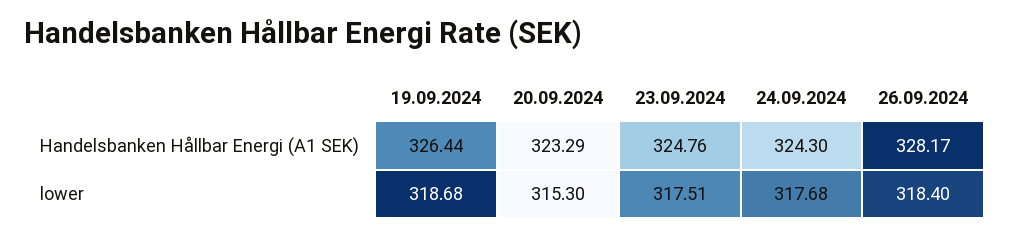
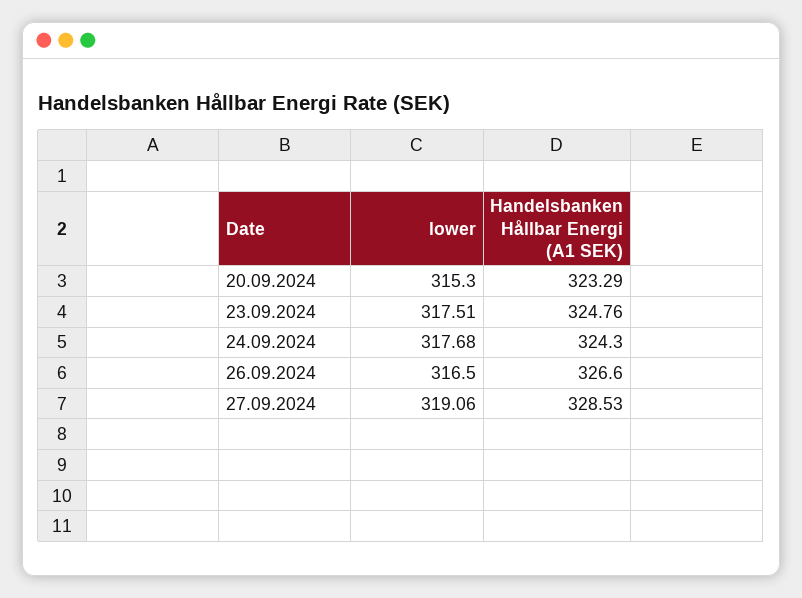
19.09.2024, Handelsbanken Hållbar Energi (A1 SEK): 326.44 -> none
26.09.2024, Handelsbanken Hållbar Energi (A1 SEK): 328.17 -> 326.6
19.09.2024, lower: 318.68 -> none
26.09.2024, lower: 318.4 -> 316.5
27.09.2024, lower: none -> 319.06
27.09.2024, Handelsbanken Hållbar Energi (A1 SEK): none -> 328.53

